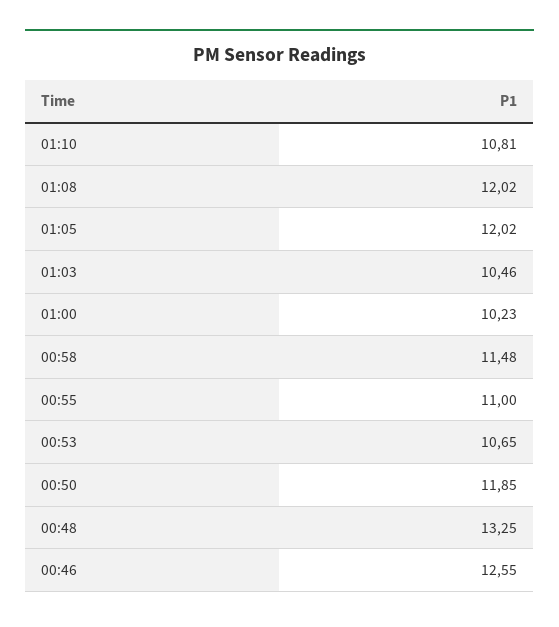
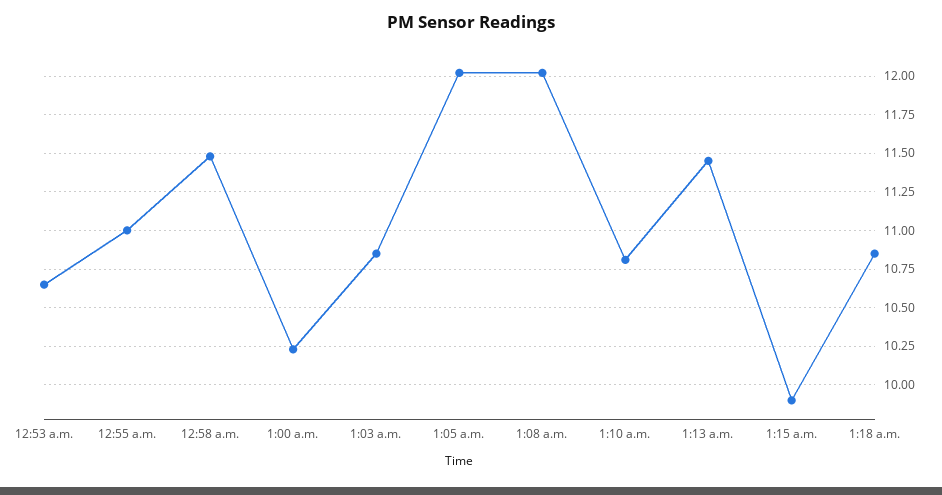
01:03: 10.46 -> 10.85
00:50: 11.85 -> none
00:48: 13.25 -> none
00:46: 12.55 -> none
1:13 a.m.: none -> 11.45
1:15 a.m.: none -> 9.9
1:18 a.m.: none -> 10.85

